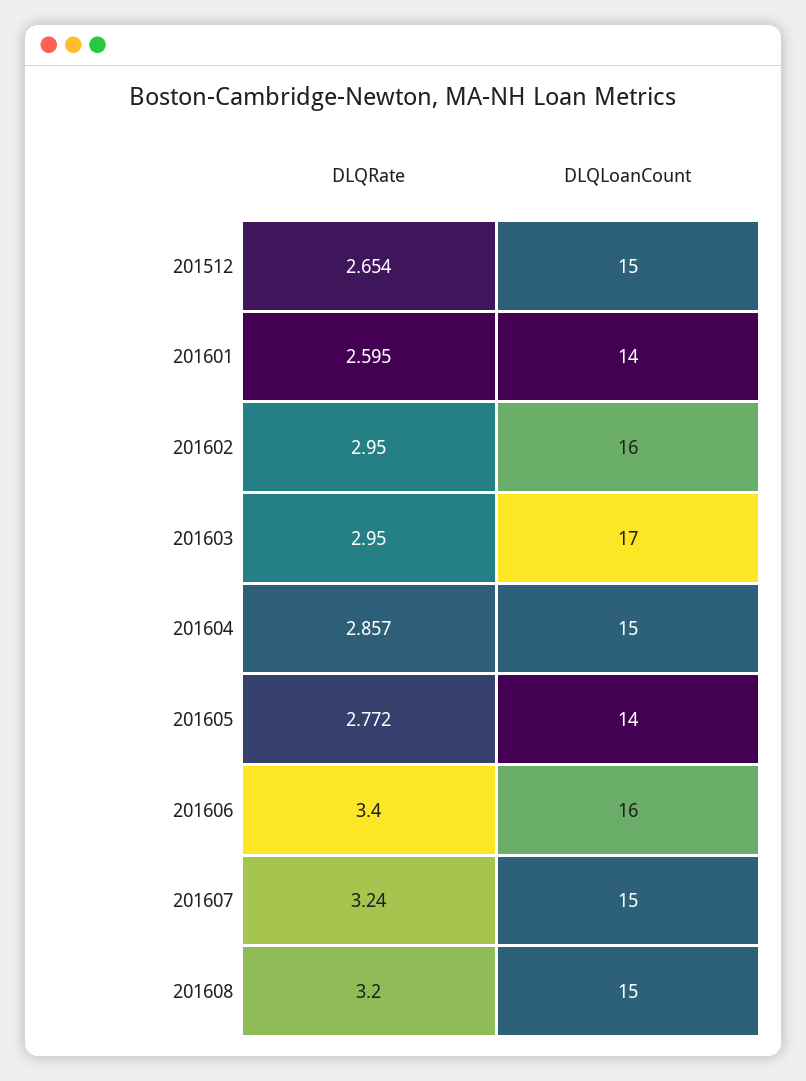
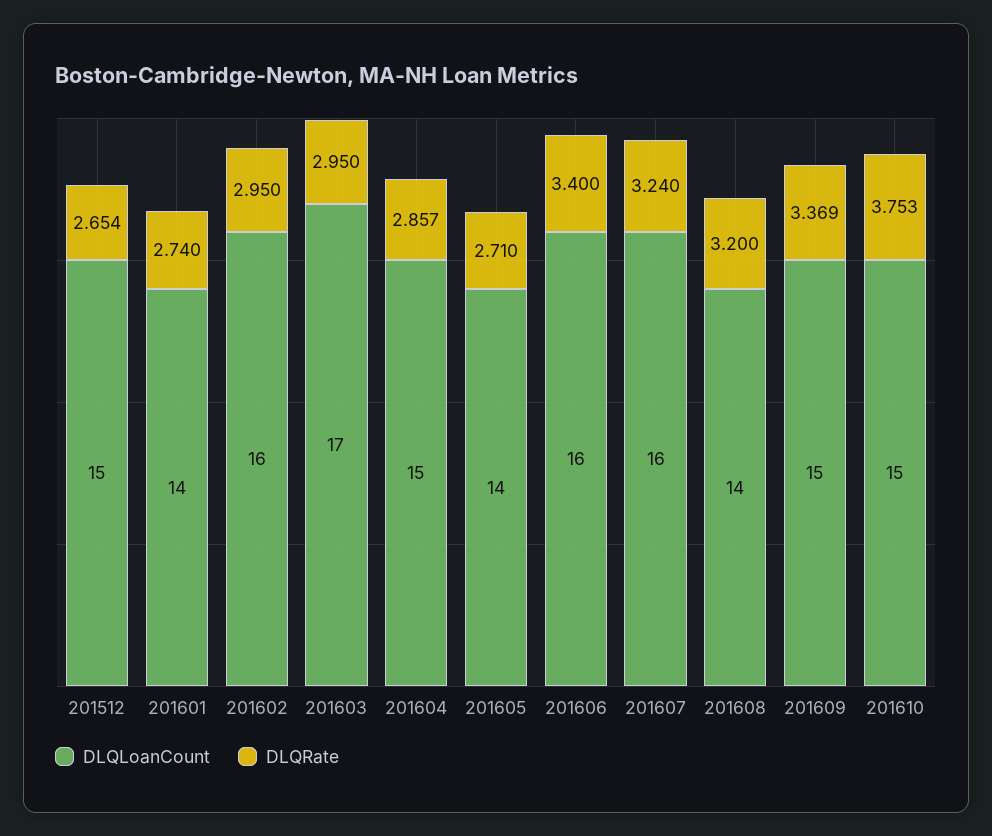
DLQRate, 201601: 2.595 -> 2.74
DLQRate, 201605: 2.772 -> 2.71
DLQLoanCount, 201607: 15 -> 16
DLQLoanCount, 201608: 15 -> 14
DLQLoanCount, 201609: none -> 15
DLQRate, 201609: none -> 3.369
DLQLoanCount, 201610: none -> 15
DLQRate, 201610: none -> 3.753

